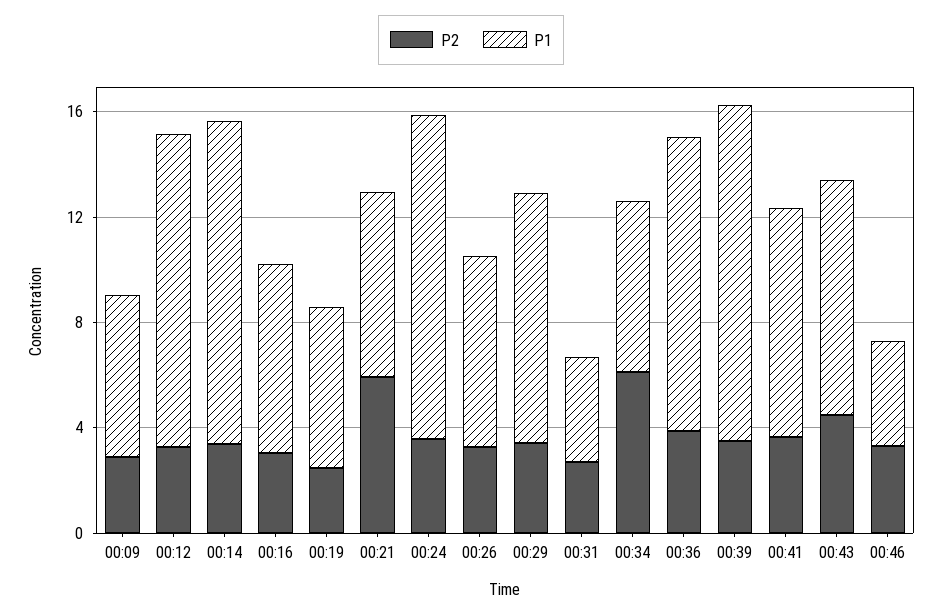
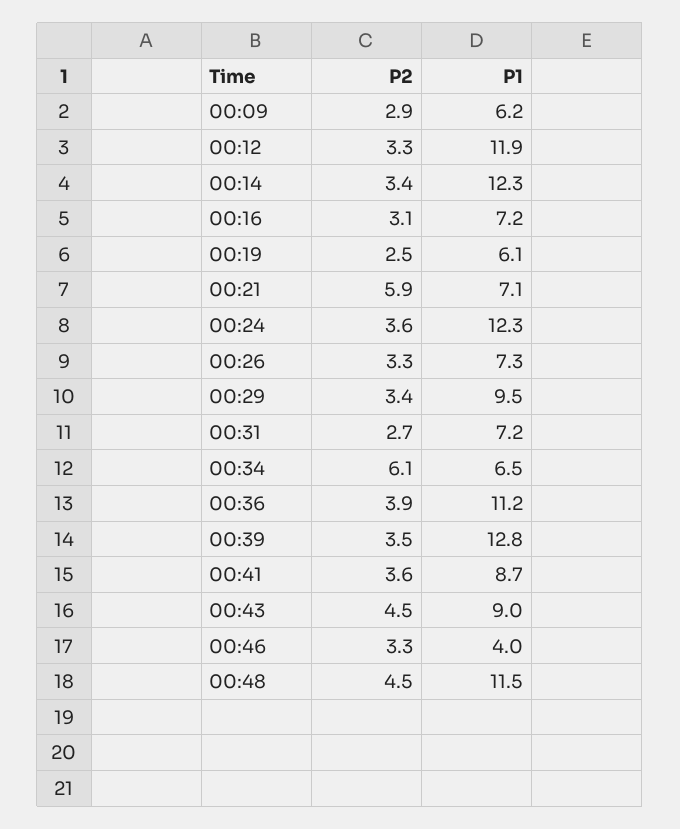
P1, 00:31: 4 -> 7.2
P2, 00:48: none -> 4.5
P1, 00:48: none -> 11.5

